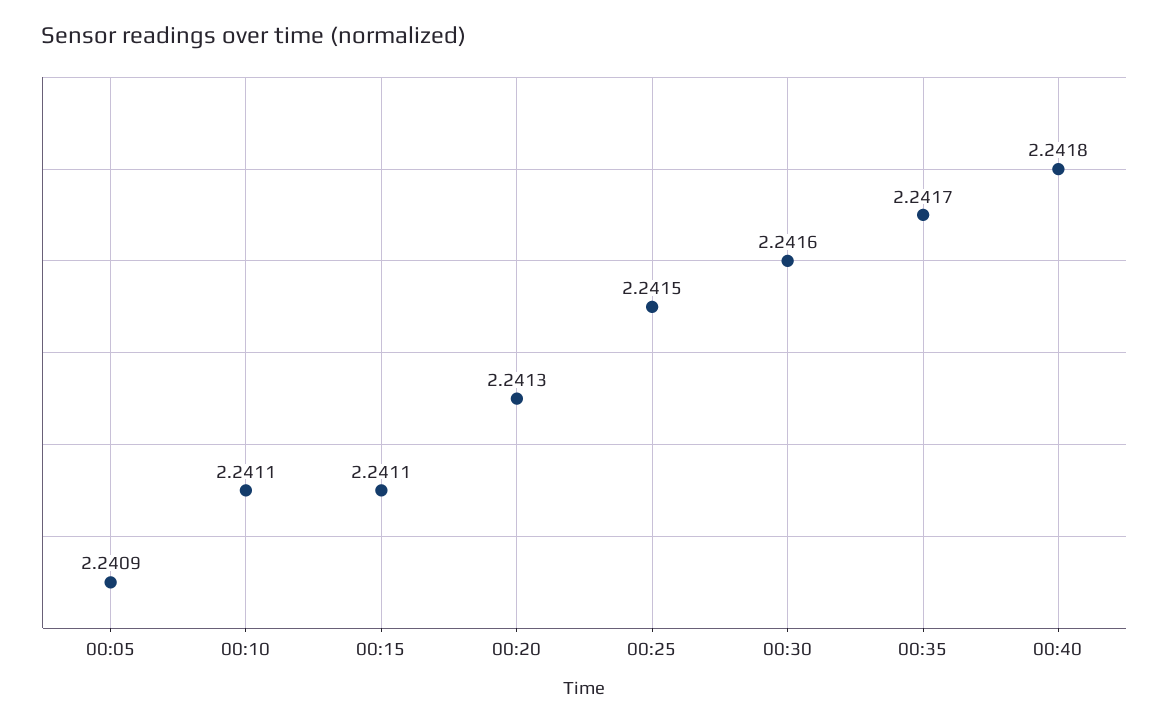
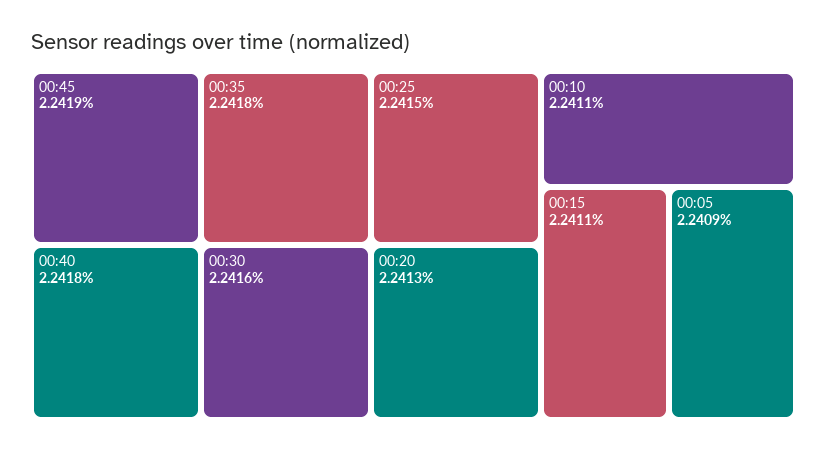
00:35: 2.2417 -> 2.2418
00:45: none -> 2.2419

